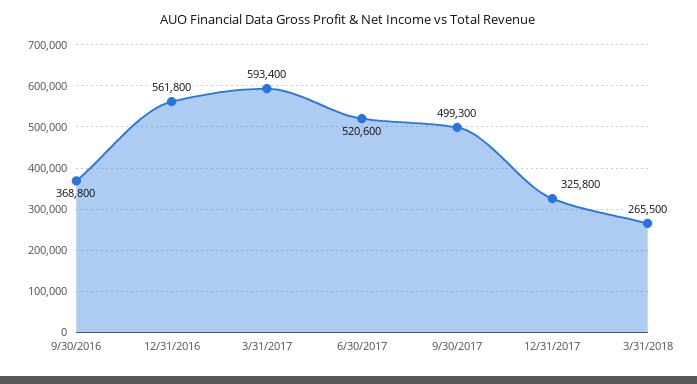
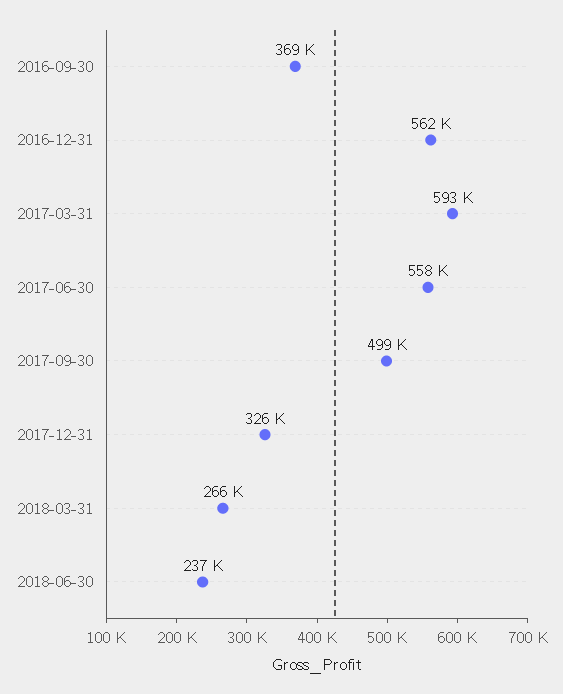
6/30/2017: 520600 -> 558000
2018-06-30: none -> 237000

